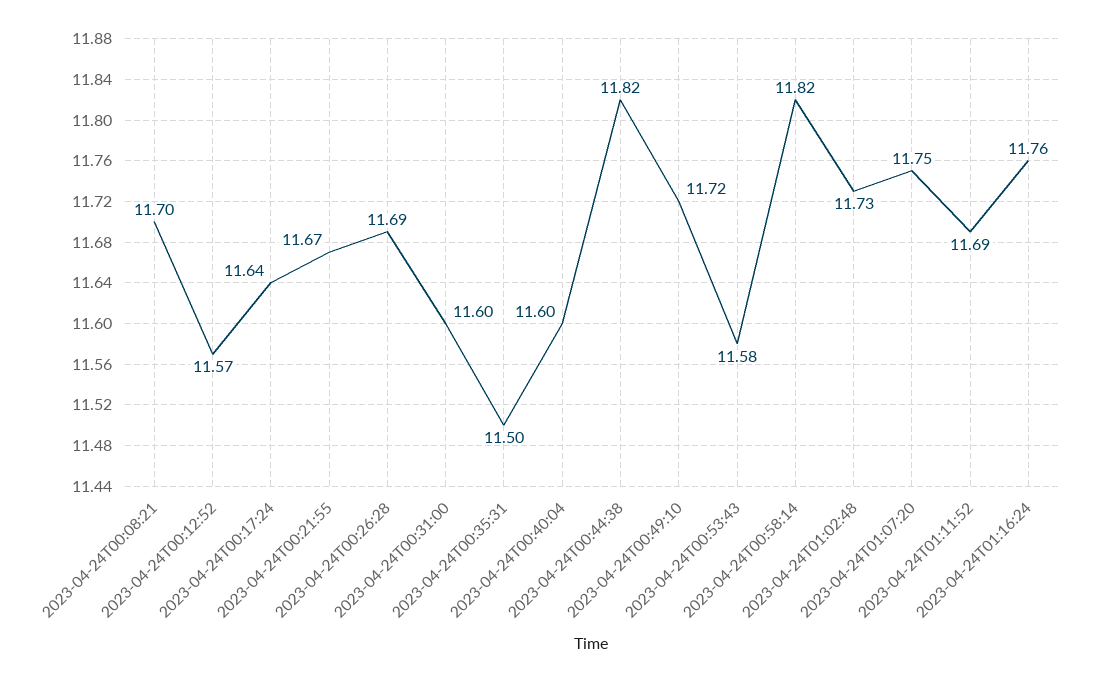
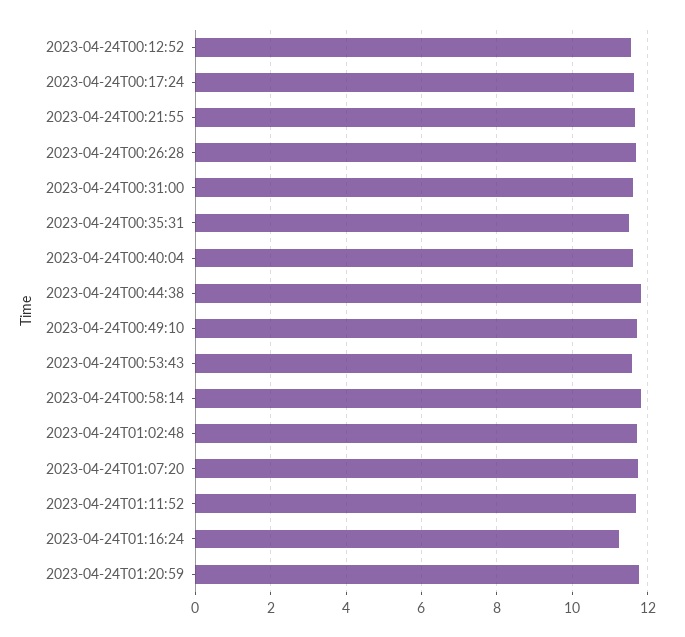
2023-04-24T00:08:21: 11.7 -> none
2023-04-24T01:16:24: 11.76 -> 11.2
2023-04-24T01:20:59: none -> 11.8

